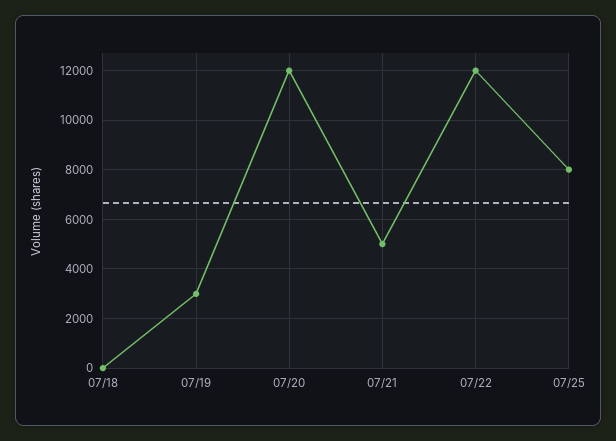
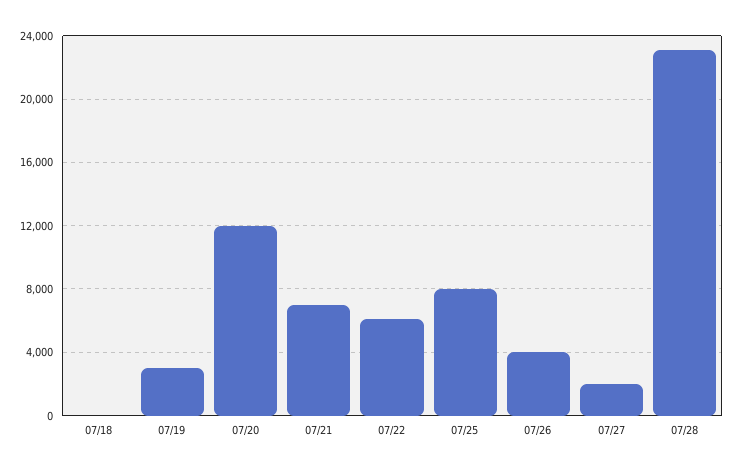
07/21: 5000 -> 7000
07/22: 12000 -> 6000
07/26: none -> 4000
07/27: none -> 2000
07/28: none -> 23000

